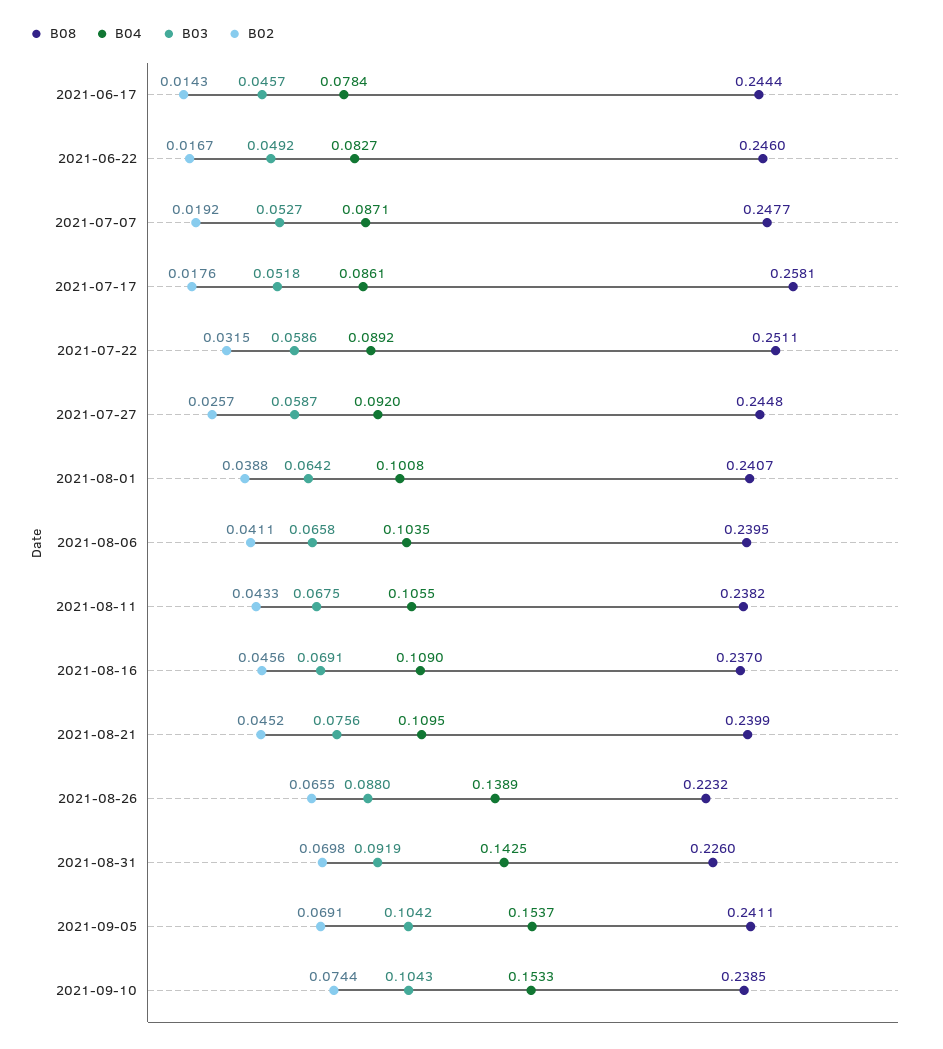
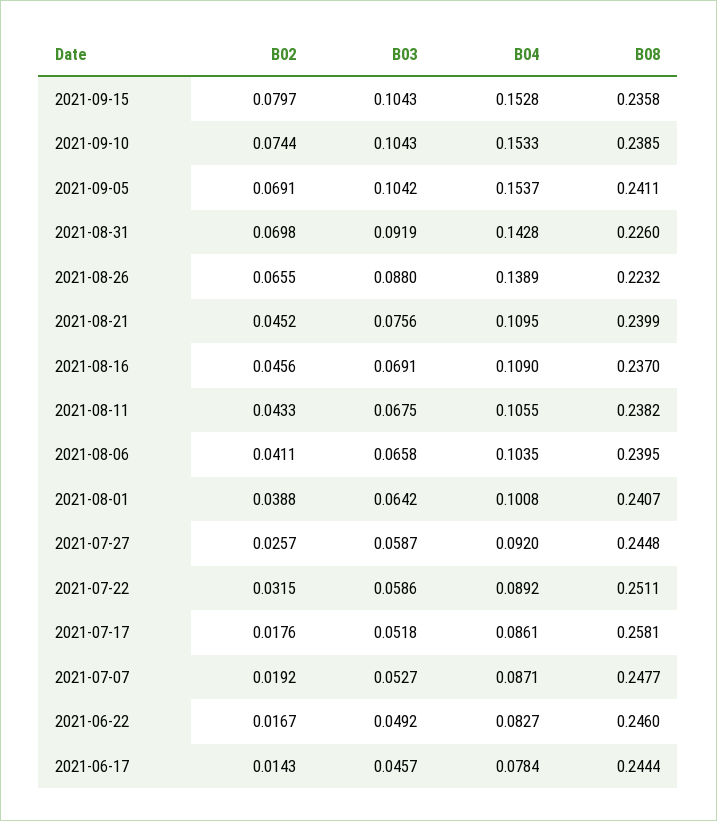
B04, 2021-08-31: 0.1425 -> 0.1428
B02, 2021-09-15: none -> 0.0797
B03, 2021-09-15: none -> 0.1043
B04, 2021-09-15: none -> 0.1528
B08, 2021-09-15: none -> 0.2358

